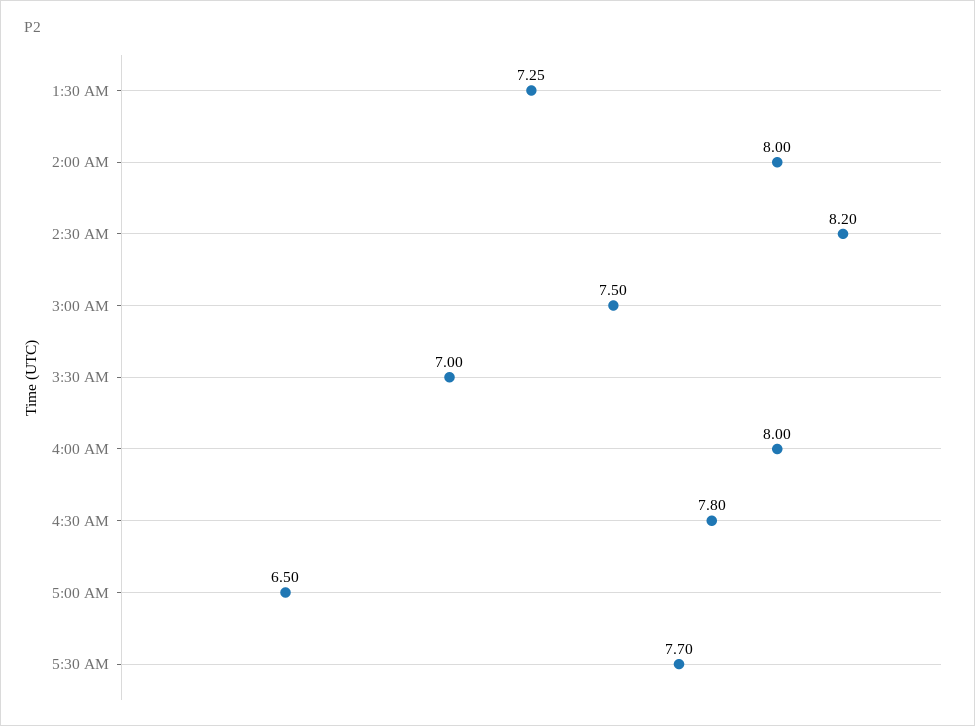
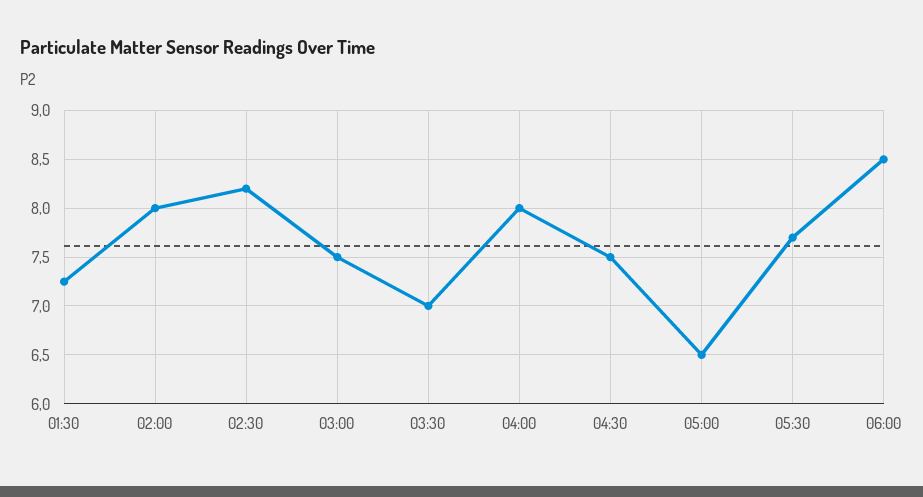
4:30 AM: 7.8 -> 7.5
06:00: none -> 8.5

